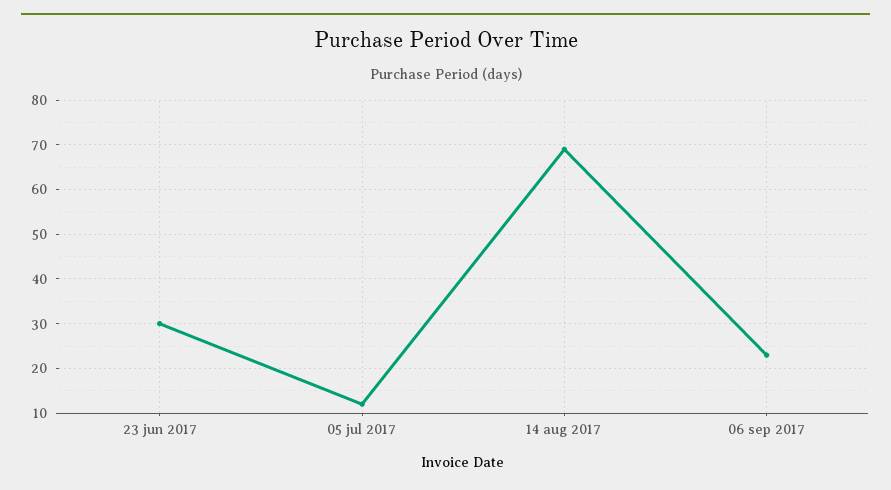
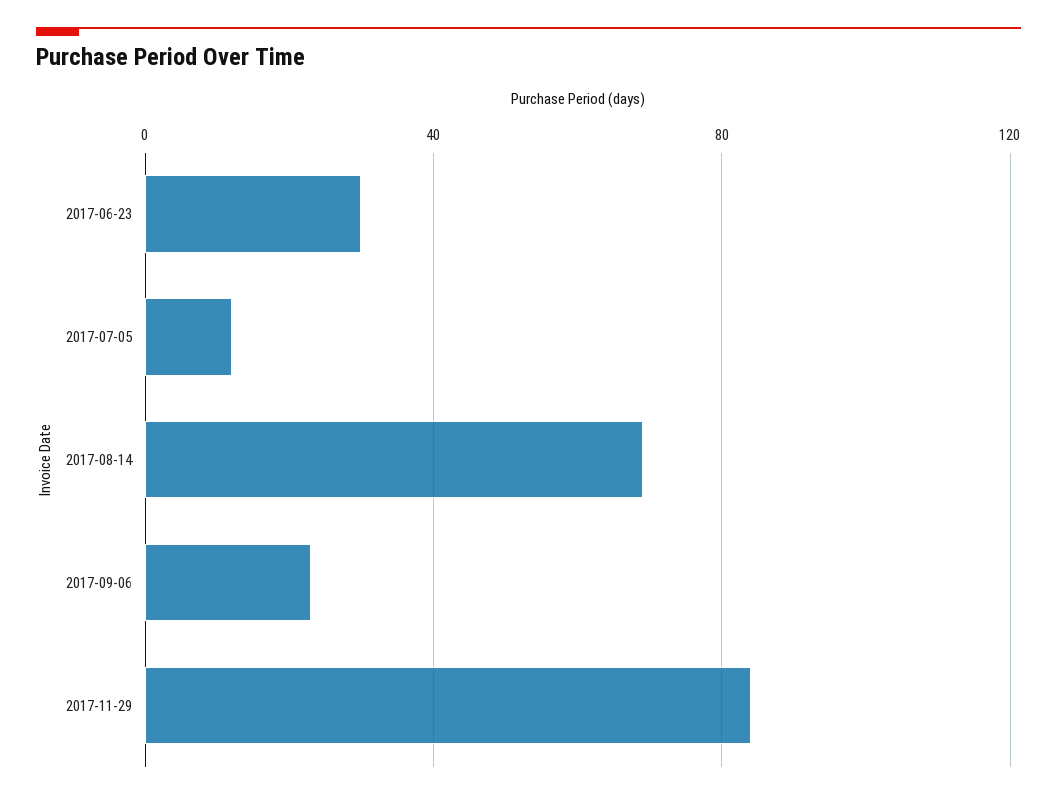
2017-11-29: none -> 85

